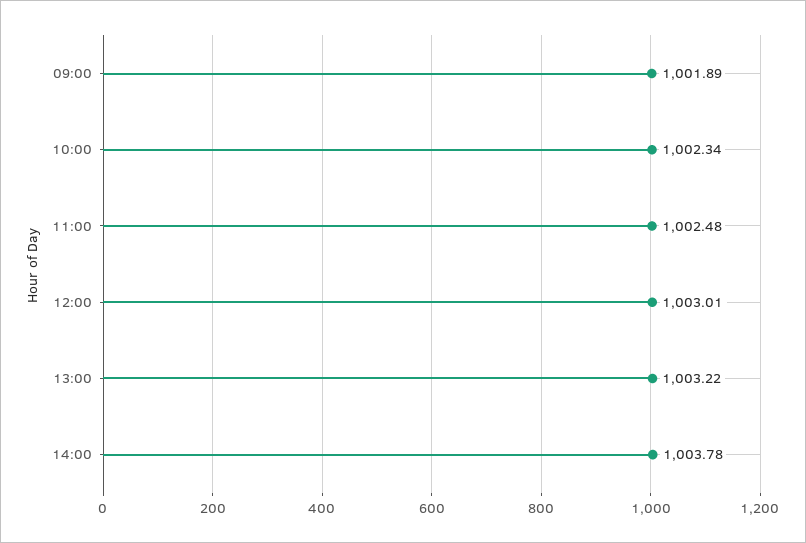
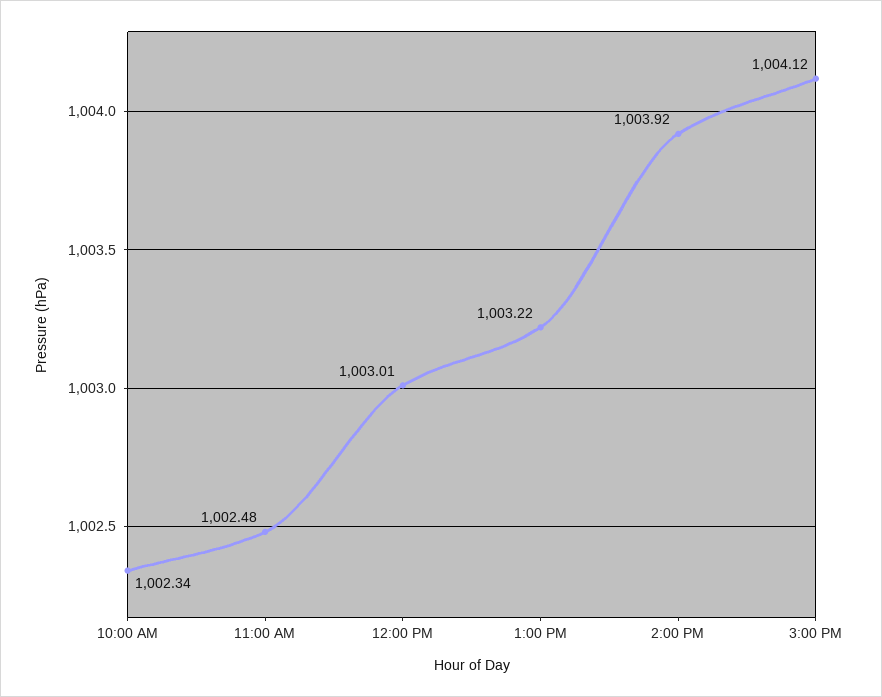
09:00: 1001.89 -> none
14:00: 1003.78 -> 1003.92
3:00 PM: none -> 1004.12

